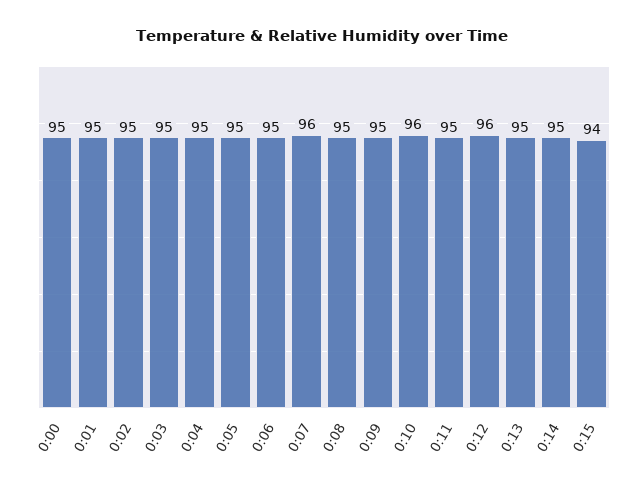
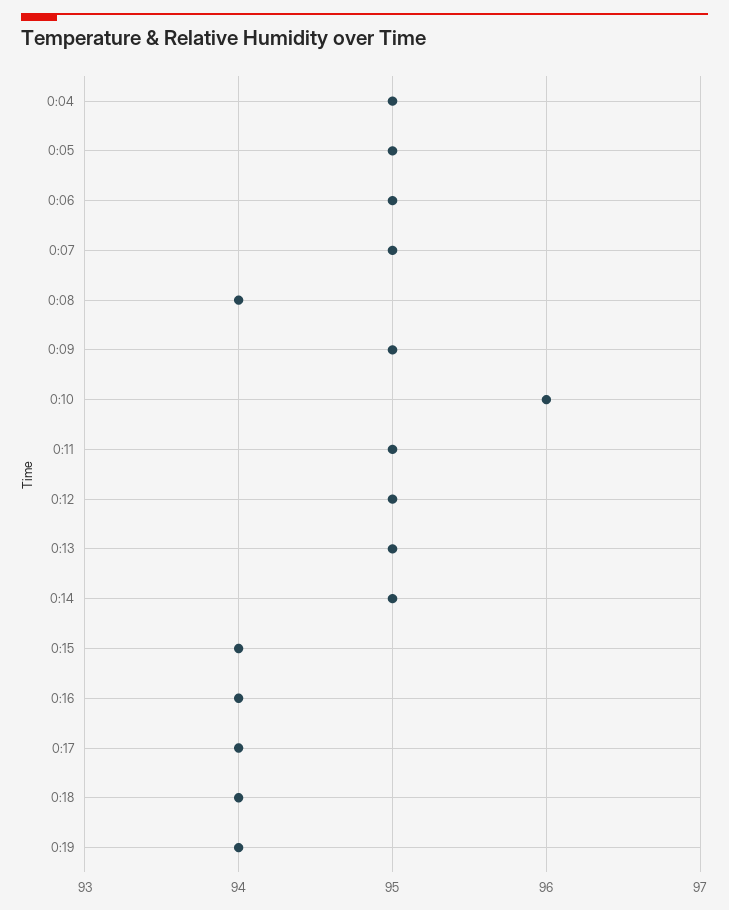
0:00: 95 -> none
0:01: 95 -> none
0:02: 95 -> none
0:03: 95 -> none
0:07: 96 -> 95
0:08: 95 -> 94
0:12: 96 -> 95
0:16: none -> 94
0:17: none -> 94
0:18: none -> 94
0:19: none -> 94

